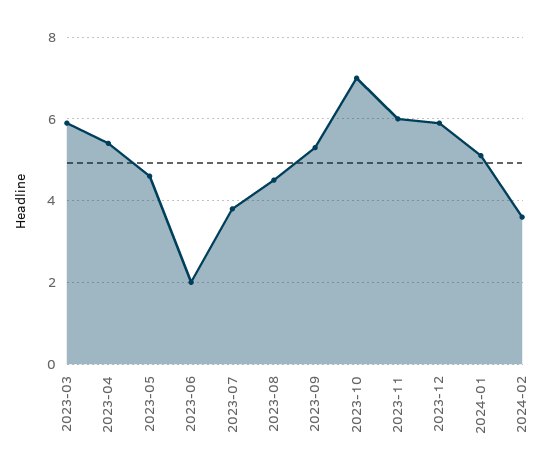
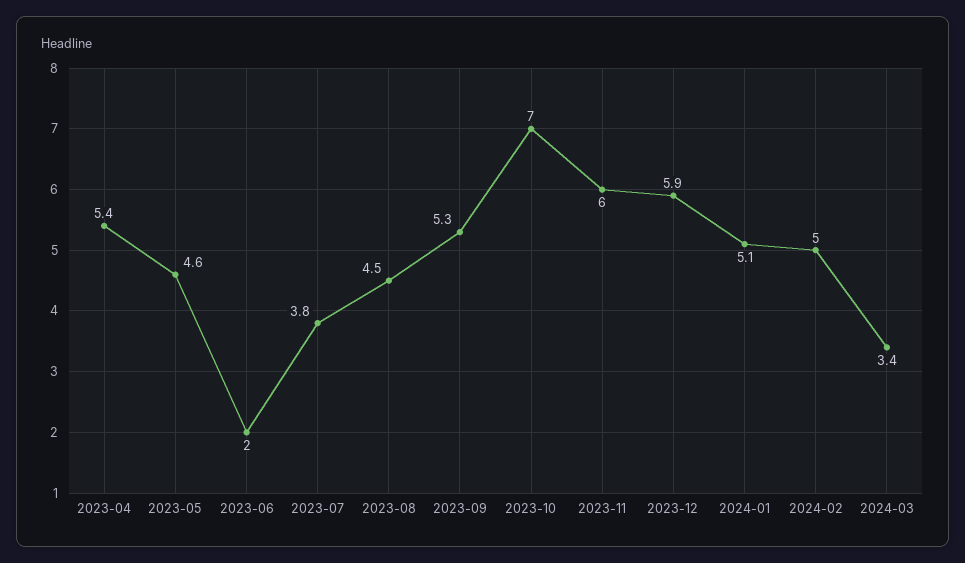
2023-03: 6 -> none
2024-02: 3.5 -> 5
2024-03: none -> 3.4

